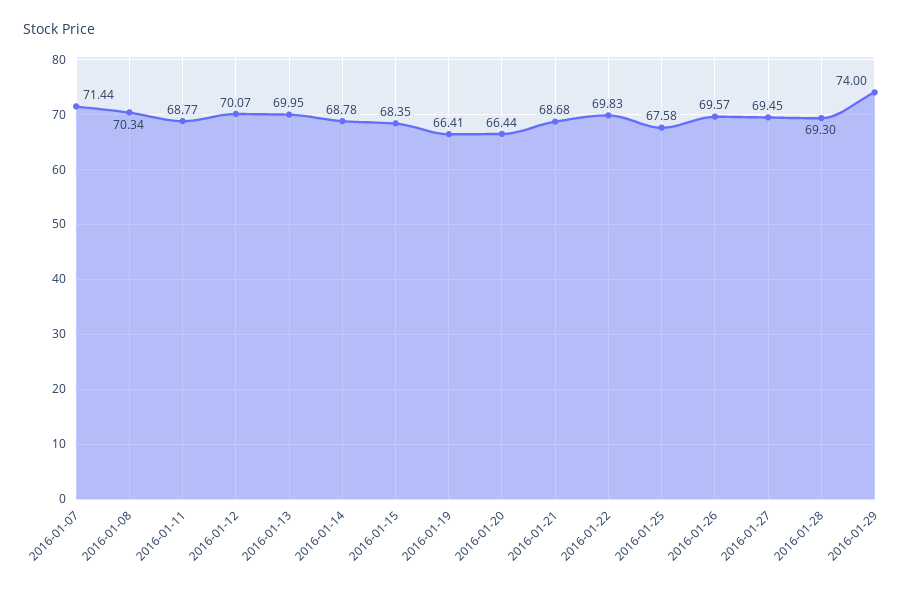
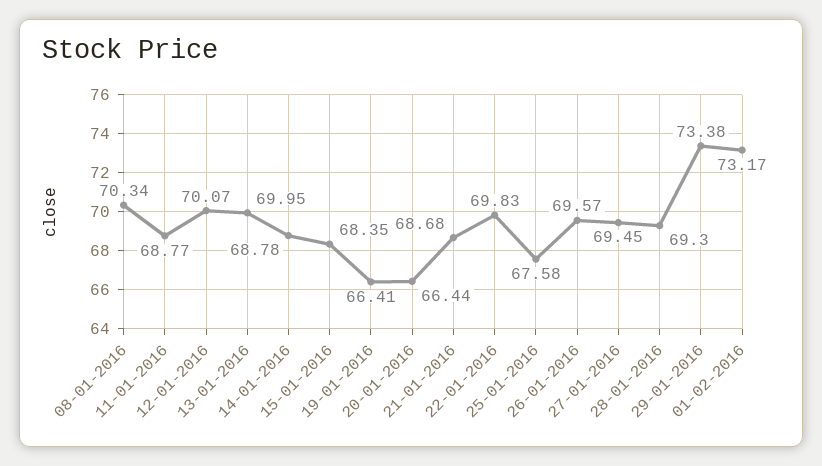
2016-01-07: 71.44 -> none
2016-01-29: 74 -> 73.38
01-02-2016: none -> 73.17

